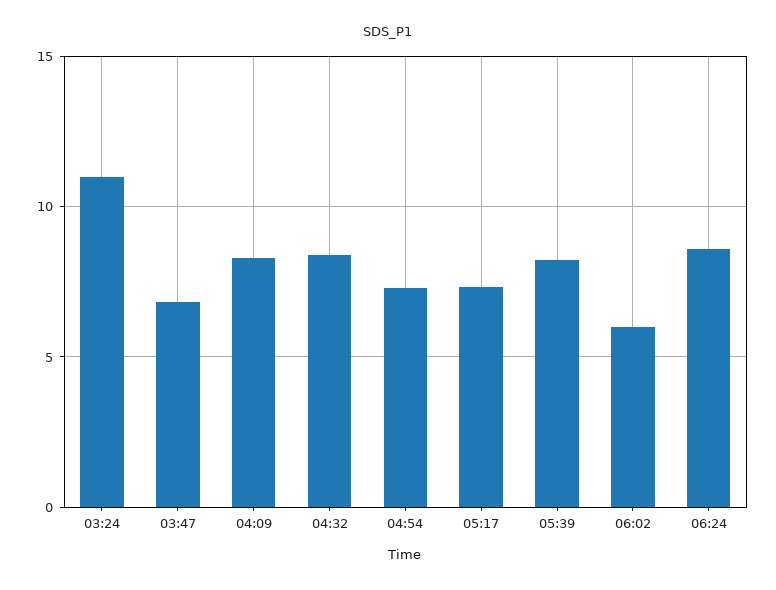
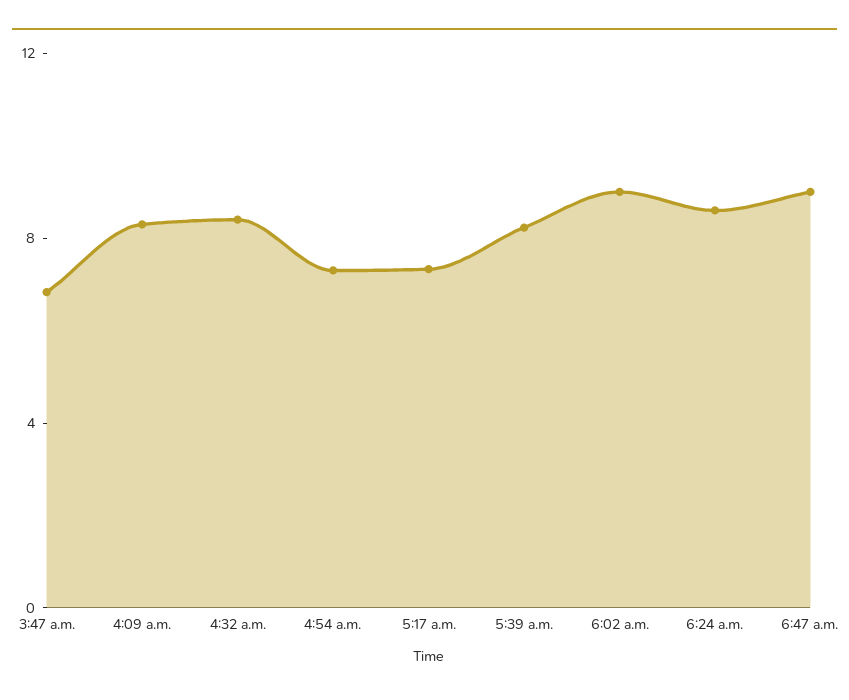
03:24: 11 -> none
06:02: 6 -> 9
6:47 a.m.: none -> 9

